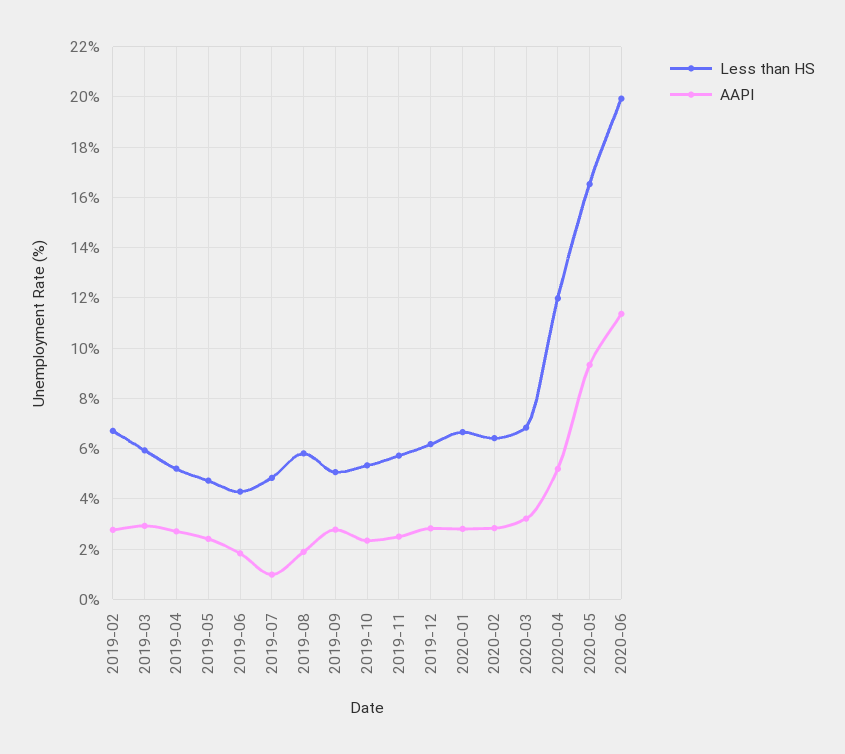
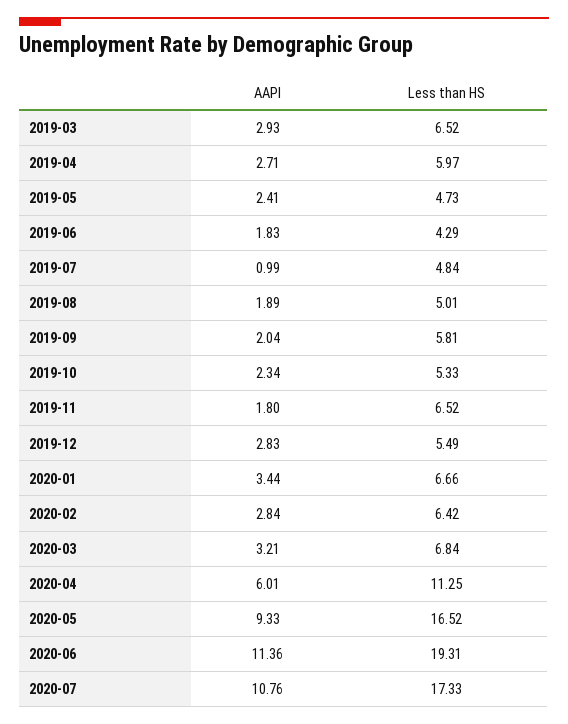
Less than HS, 2019-02: 6.75 -> none
AAPI, 2019-02: 2.75 -> none
Less than HS, 2019-03: 6 -> 6.52
Less than HS, 2019-04: 5.25 -> 5.97
Less than HS, 2019-08: 5.75 -> 5.01
Less than HS, 2019-09: 5 -> 5.81
AAPI, 2019-09: 2.75 -> 2.04
Less than HS, 2019-11: 5.75 -> 6.52
AAPI, 2019-11: 2.5 -> 1.8
Less than HS, 2019-12: 6.25 -> 5.49
AAPI, 2020-01: 2.75 -> 3.44
Less than HS, 2020-04: 12 -> 11.25
AAPI, 2020-04: 5.25 -> 6.01
Less than HS, 2020-06: 20 -> 19.31
AAPI, 2020-07: none -> 10.76
Less than HS, 2020-07: none -> 17.33

